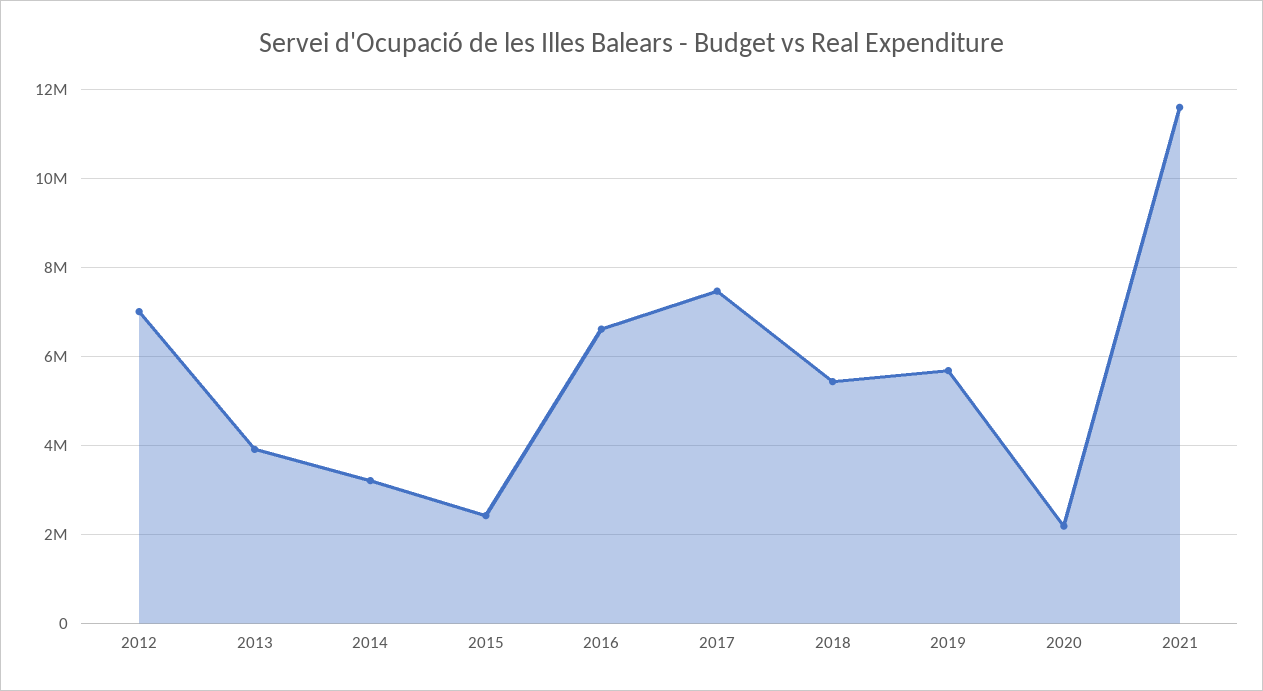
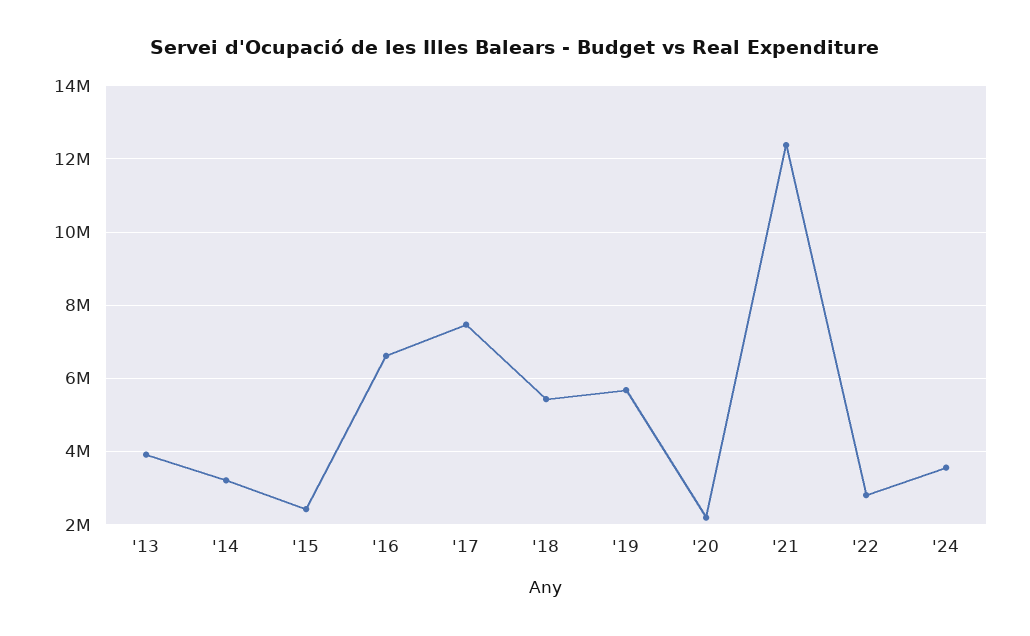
2012: 7000000 -> none
2021: 11600000 -> 12400000
'22: none -> 2800000
'24: none -> 3600000

